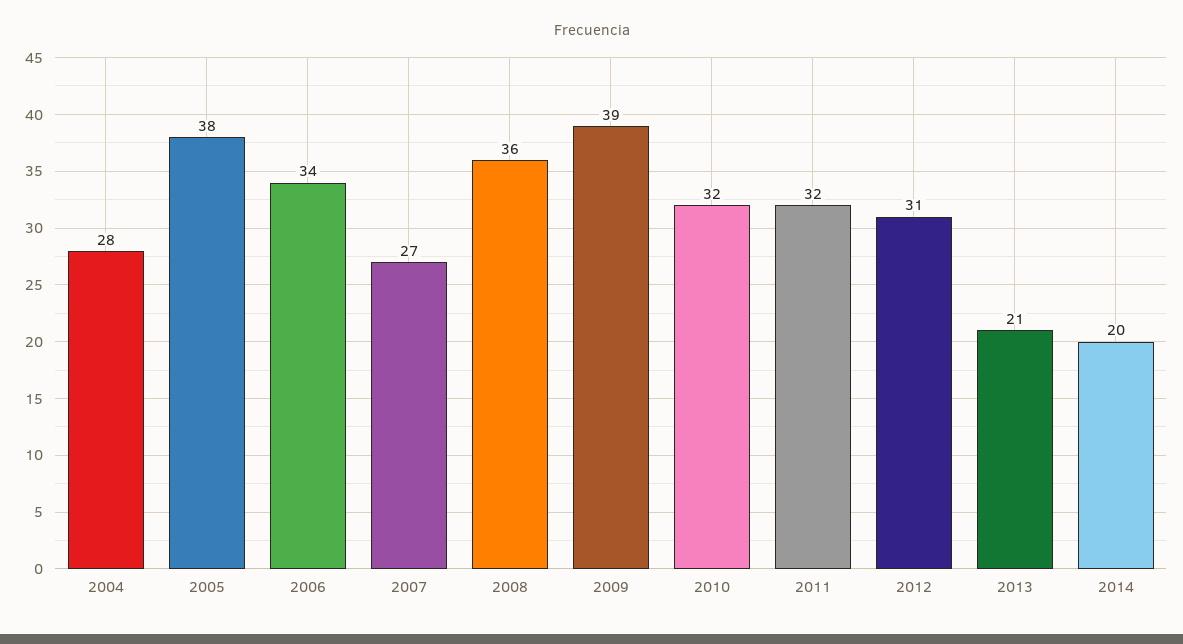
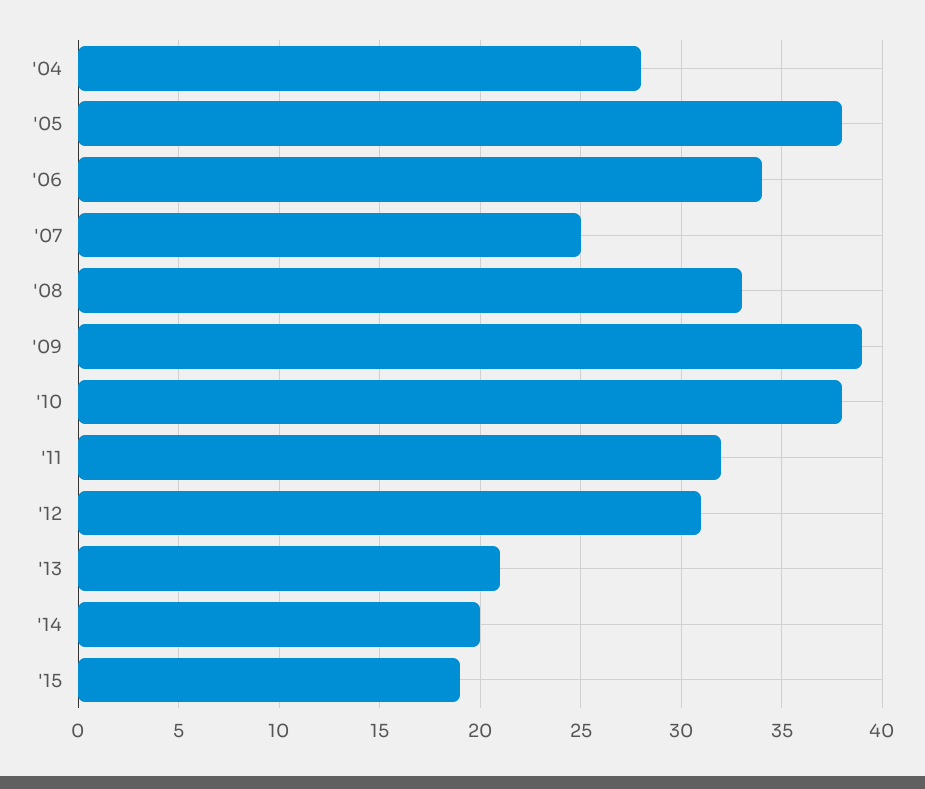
2007: 27 -> 25
2008: 36 -> 33
2010: 32 -> 38
'15: none -> 19

